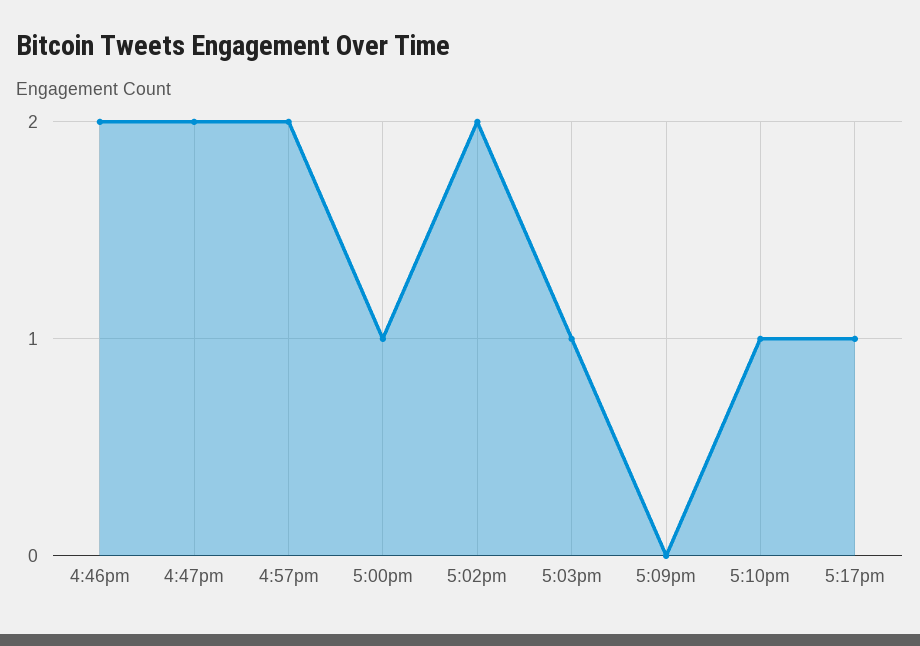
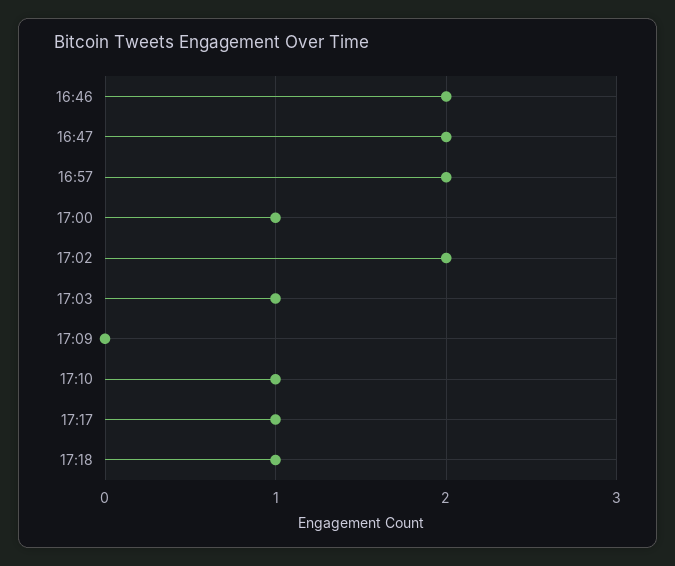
17:18: none -> 1

